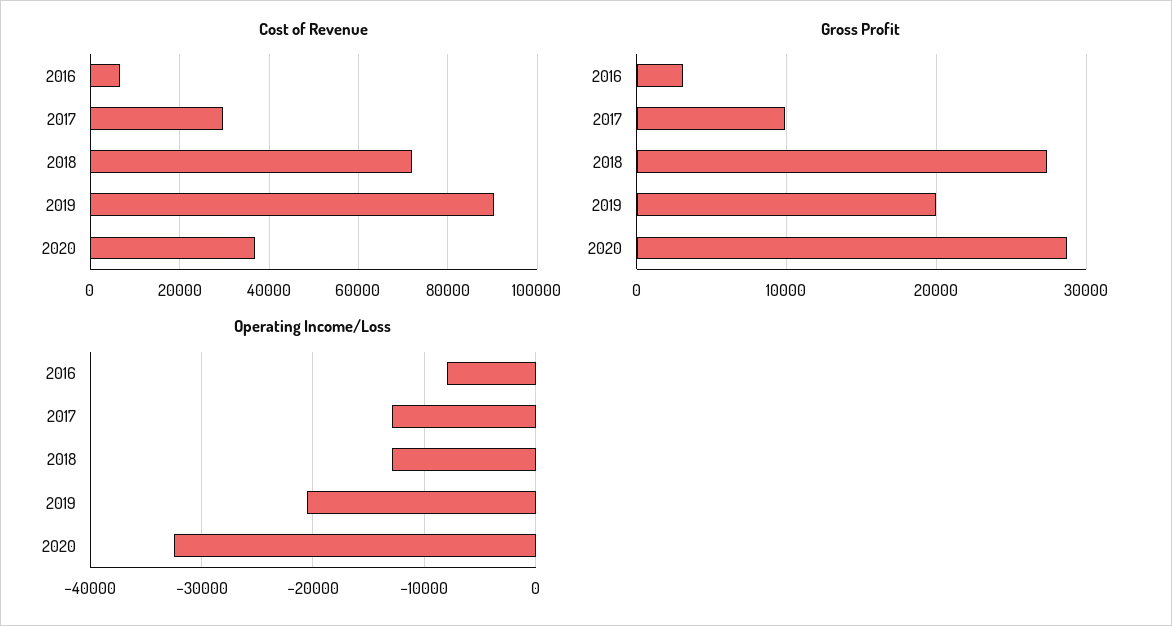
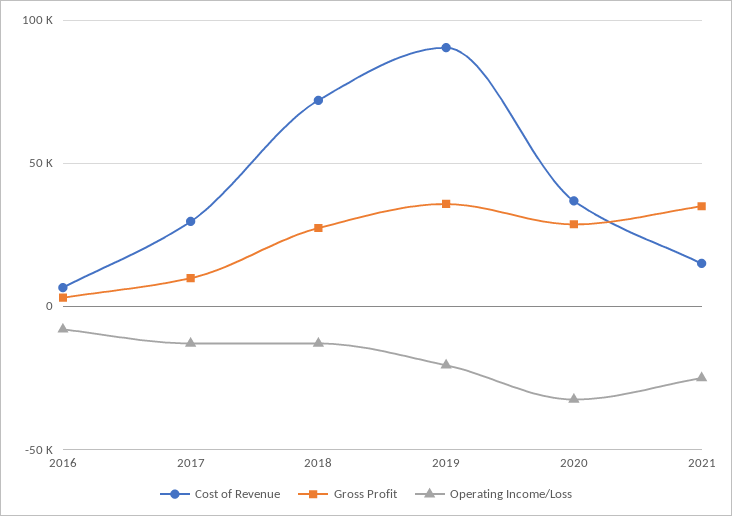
Gross Profit, 2019: 20000 -> 35000
Cost of Revenue, 2021: none -> 15000
Gross Profit, 2021: none -> 35000
Operating Income/Loss, 2021: none -> -25000

